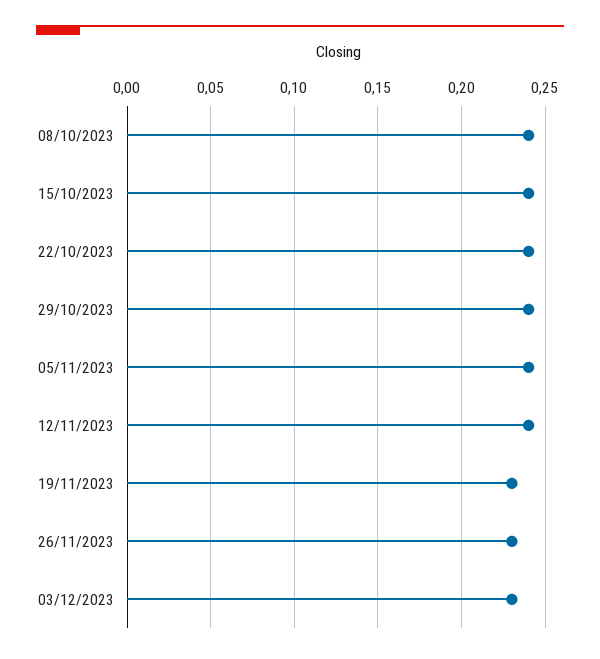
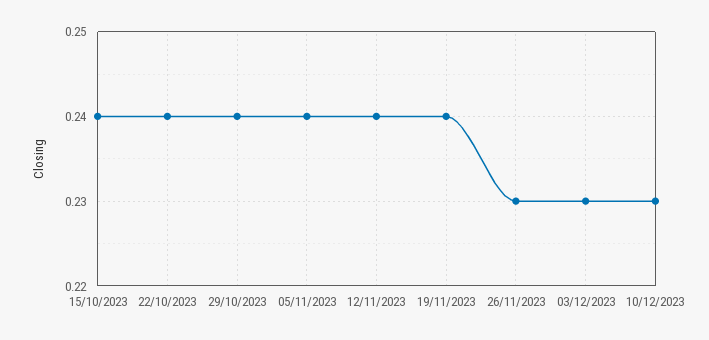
08/10/2023: 0.24 -> none
19/11/2023: 0.23 -> 0.24
10/12/2023: none -> 0.23

